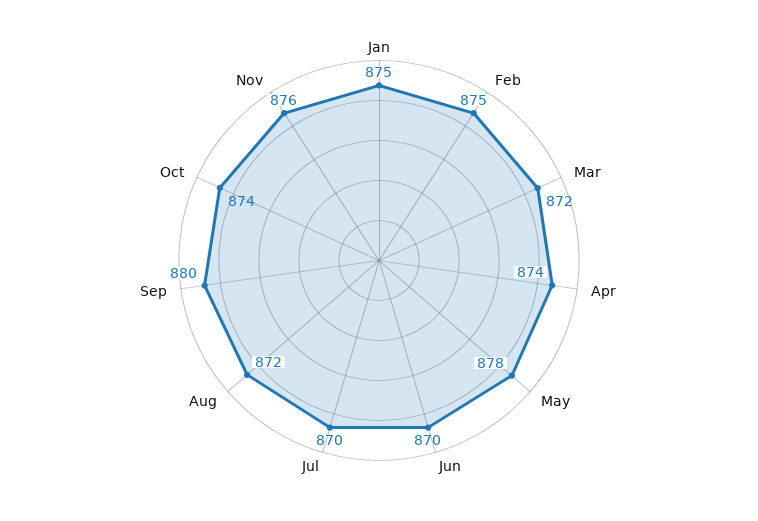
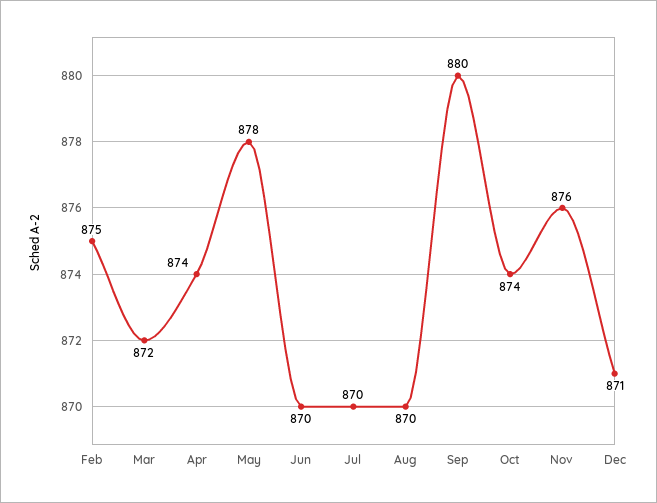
Jan: 875 -> none
Aug: 872 -> 870
Dec: none -> 871

